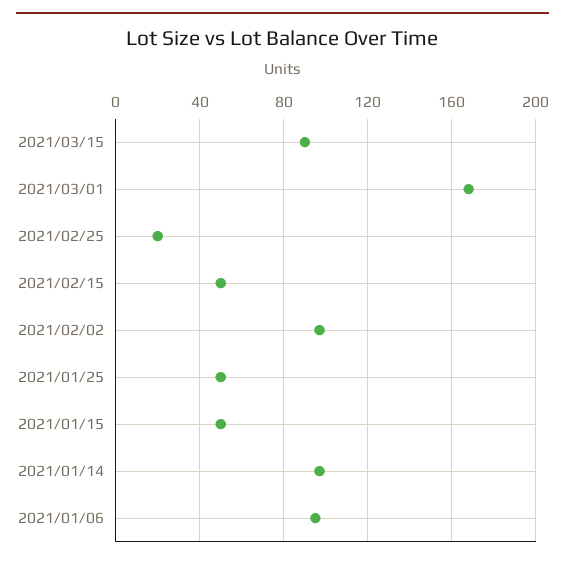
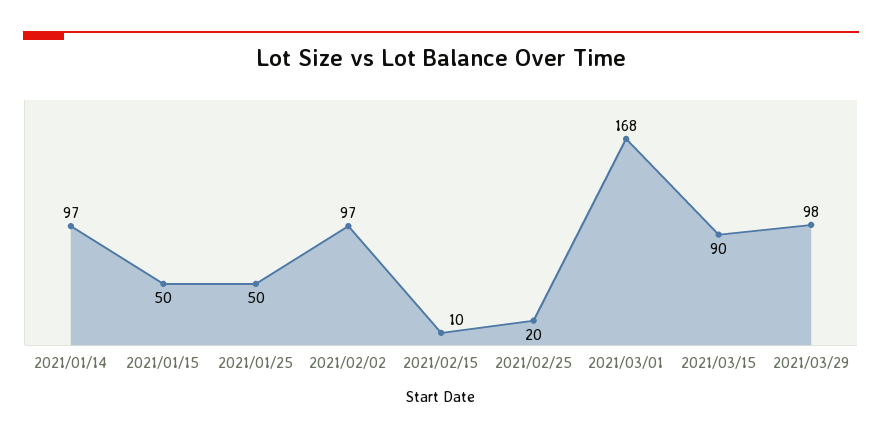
2021/02/15: 50 -> 10
2021/01/06: 95 -> none
2021/03/29: none -> 98

